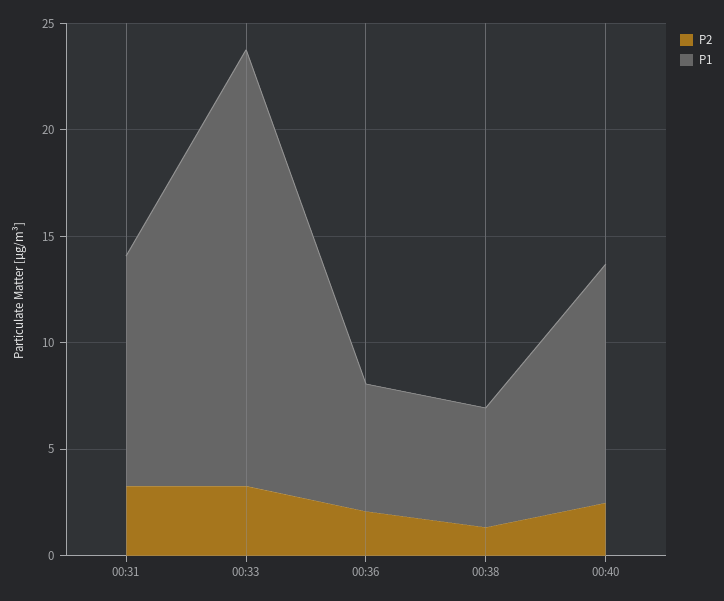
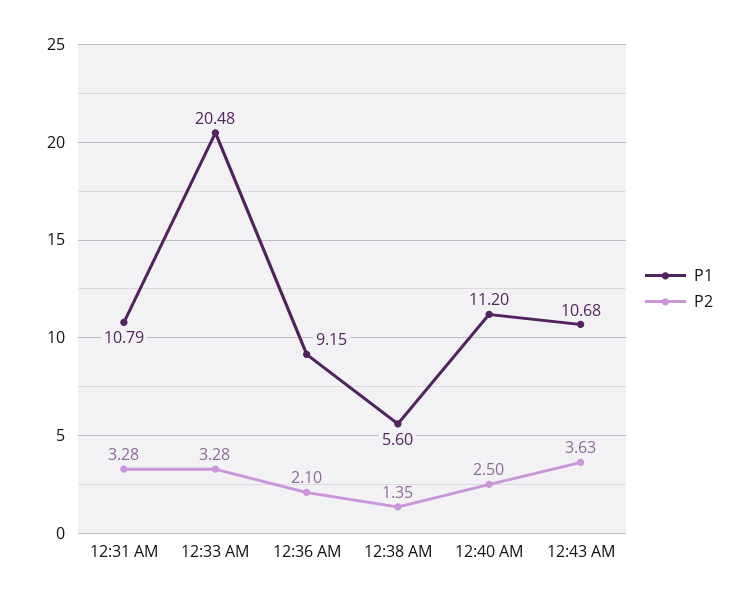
P1, 00:36: 6 -> 9.15
P1, 12:43 AM: none -> 10.68
P2, 12:43 AM: none -> 3.63

